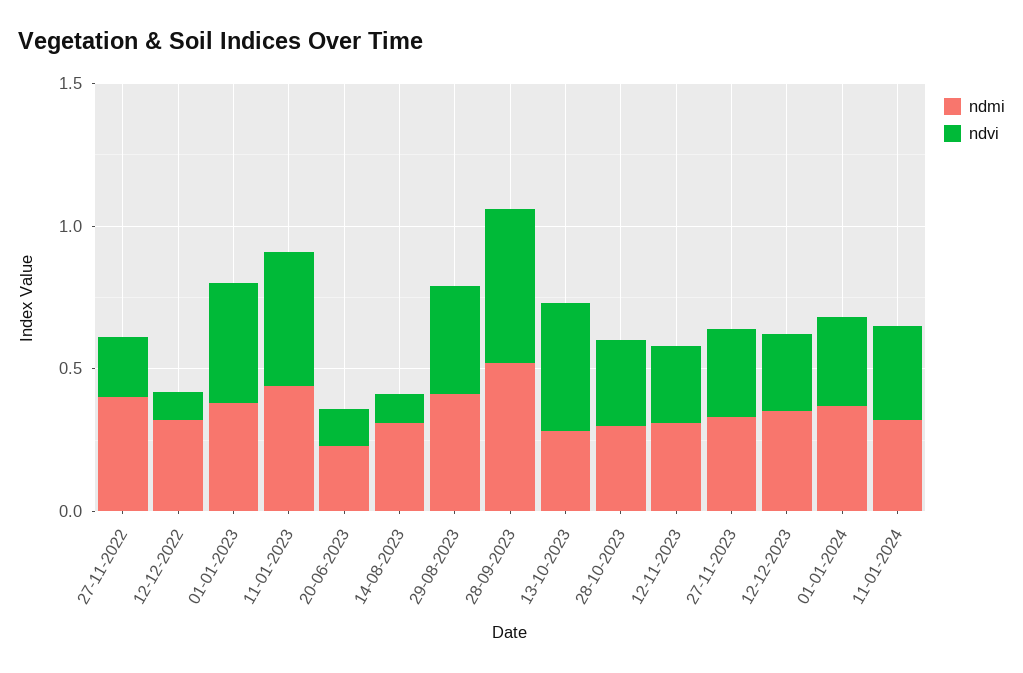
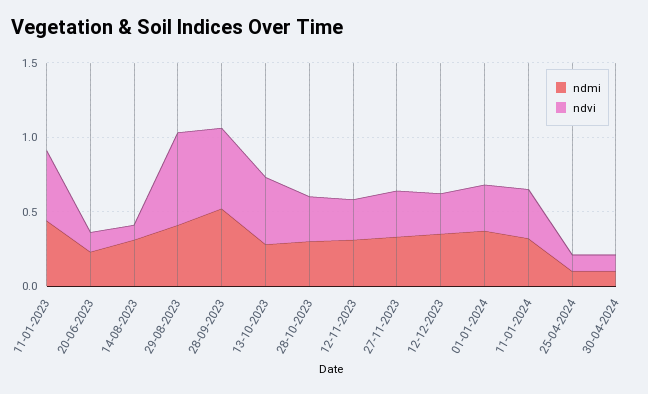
ndmi, 27-11-2022: 0.4 -> none
ndvi, 27-11-2022: 0.2 -> none
ndmi, 12-12-2022: 0.3 -> none
ndvi, 12-12-2022: 0.1 -> none
ndmi, 01-01-2023: 0.4 -> none
ndvi, 01-01-2023: 0.4 -> none
ndvi, 29-08-2023: 0.4 -> 0.6
ndmi, 25-04-2024: none -> 0.1
ndvi, 25-04-2024: none -> 0.1
ndmi, 30-04-2024: none -> 0.1
ndvi, 30-04-2024: none -> 0.1

